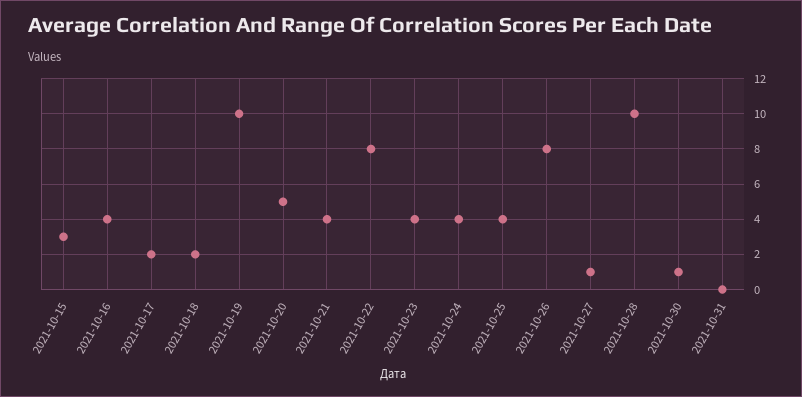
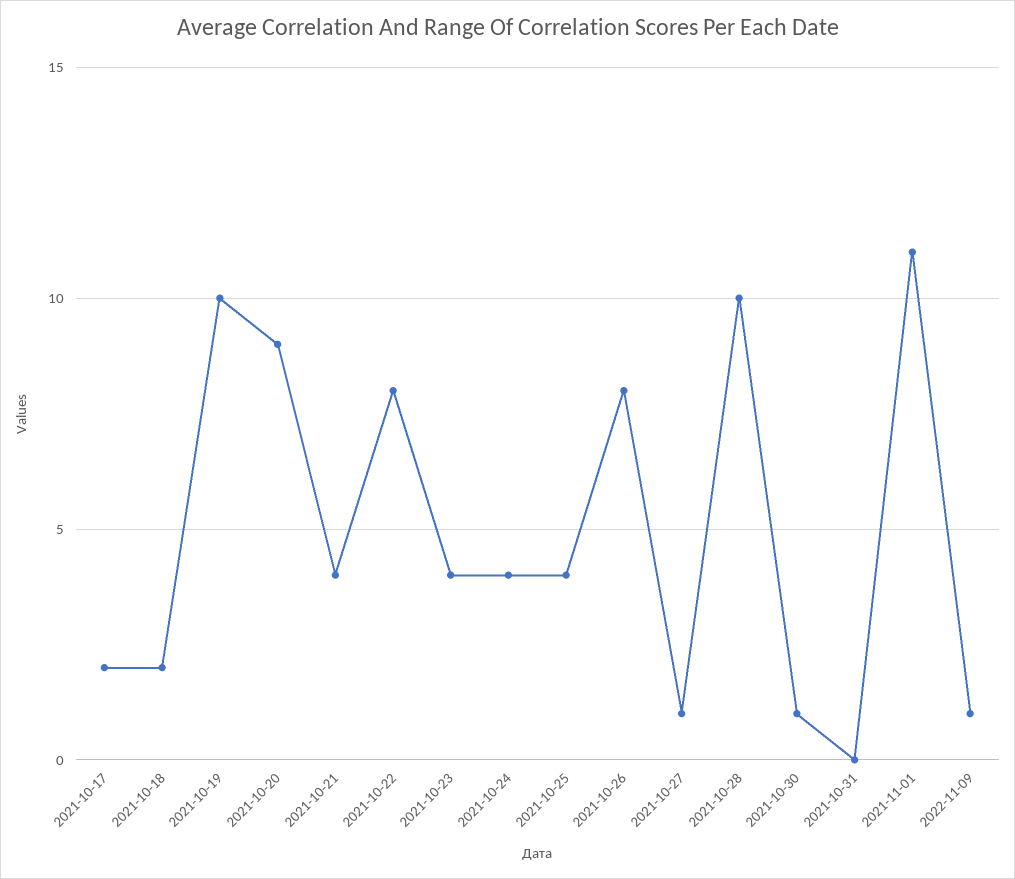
2021-10-15: 3 -> none
2021-10-16: 4 -> none
2021-10-20: 5 -> 9
2021-11-01: none -> 11
2022-11-09: none -> 1

